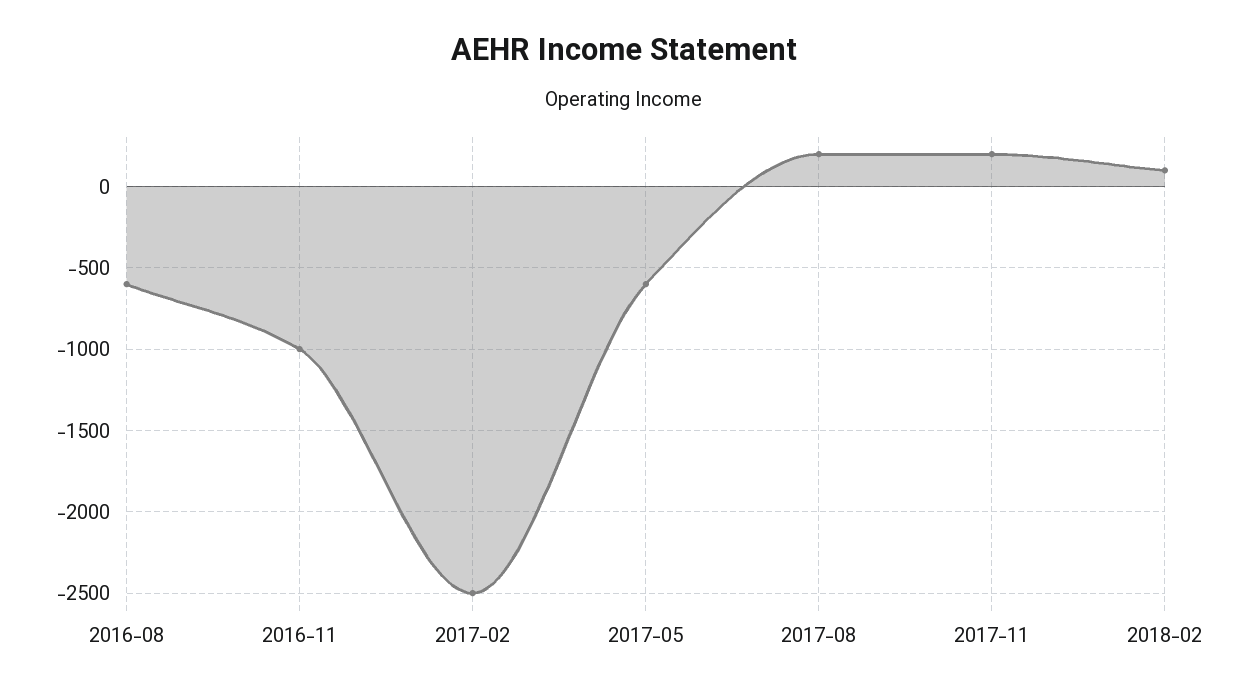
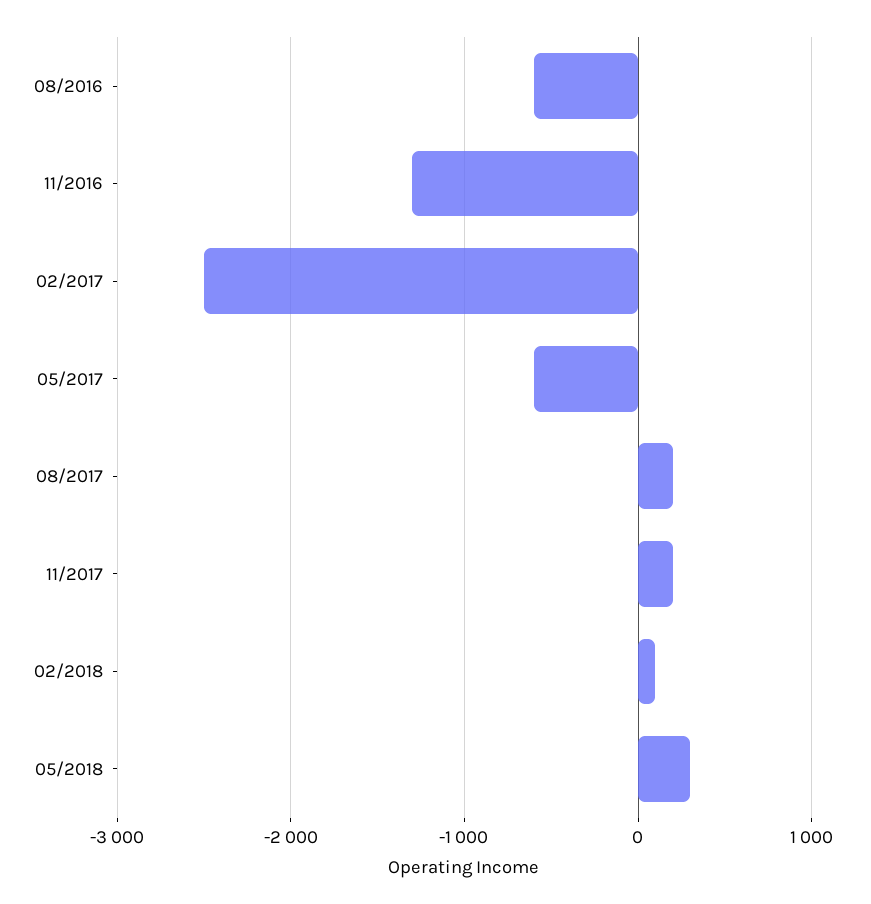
2016-11: -1000 -> -1300
05/2018: none -> 300

